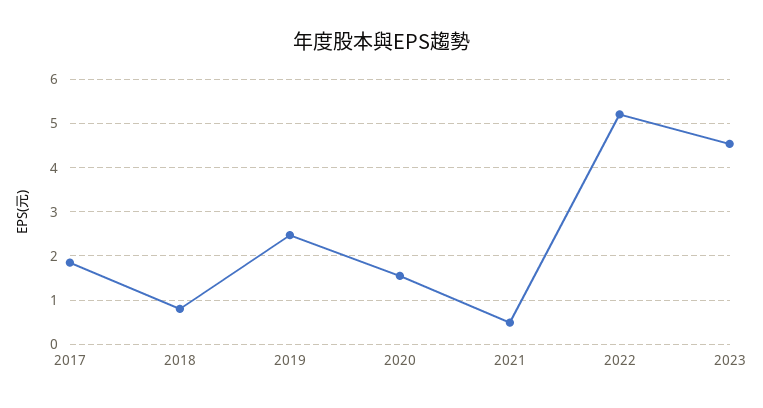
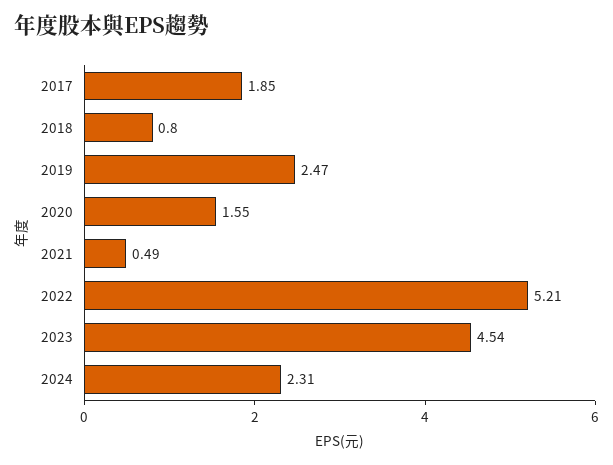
2024: none -> 2.31

